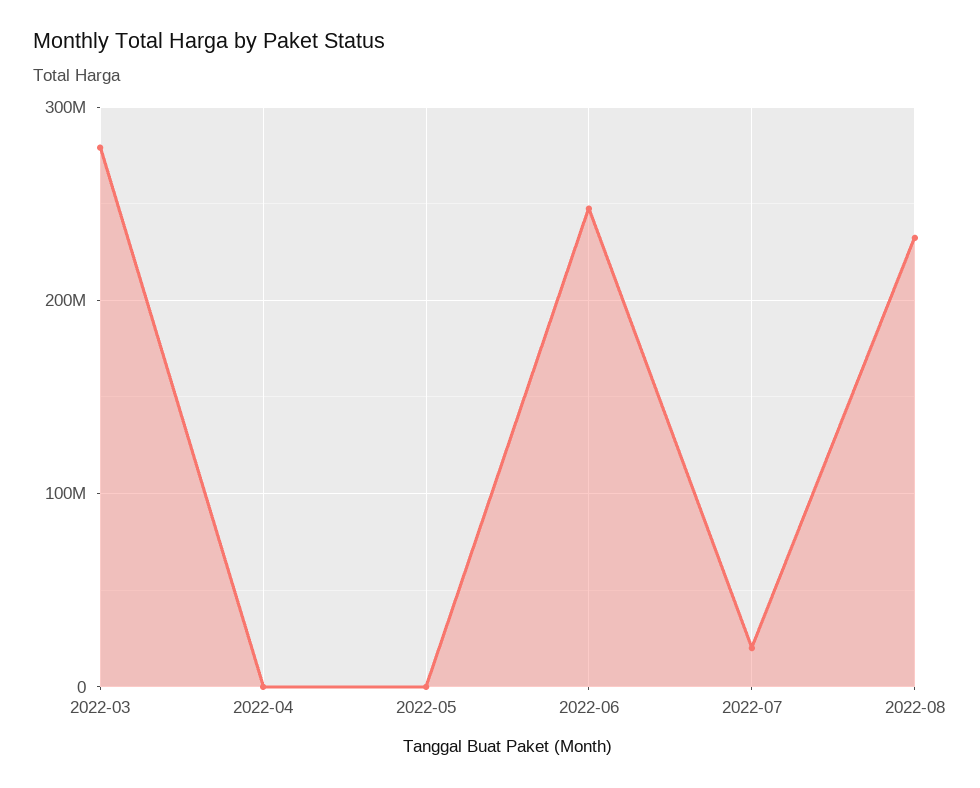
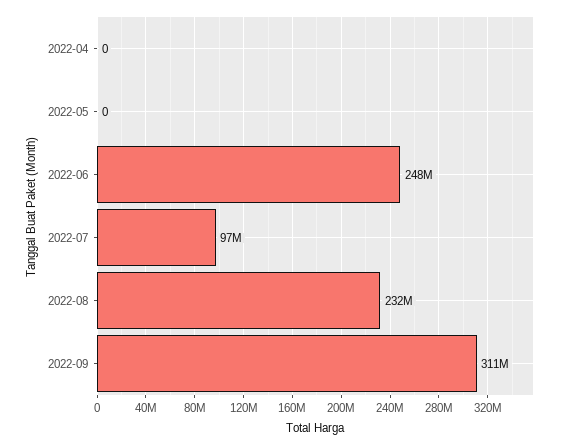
2022-03: 280000000 -> none
2022-07: 20000000 -> 97000000
2022-09: none -> 311000000

